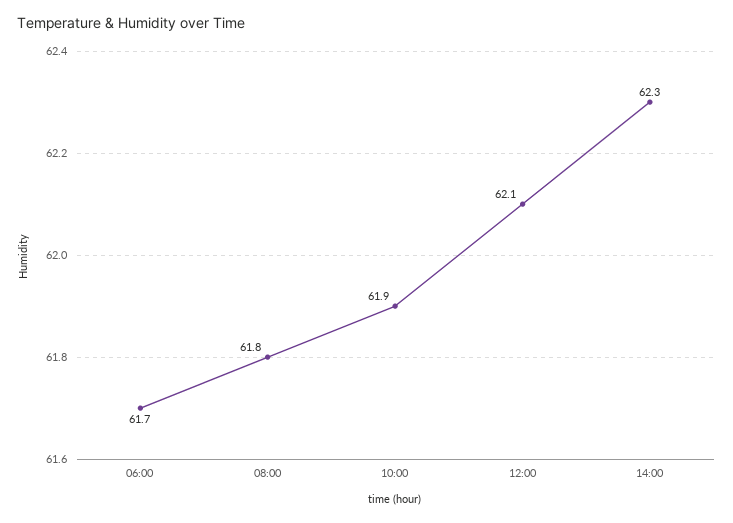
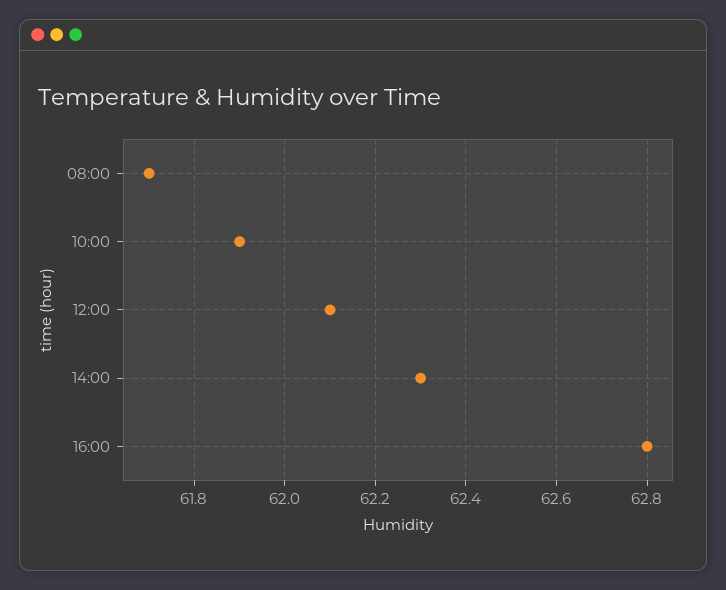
06:00: 61.7 -> none
08:00: 61.8 -> 61.7
16:00: none -> 62.8

